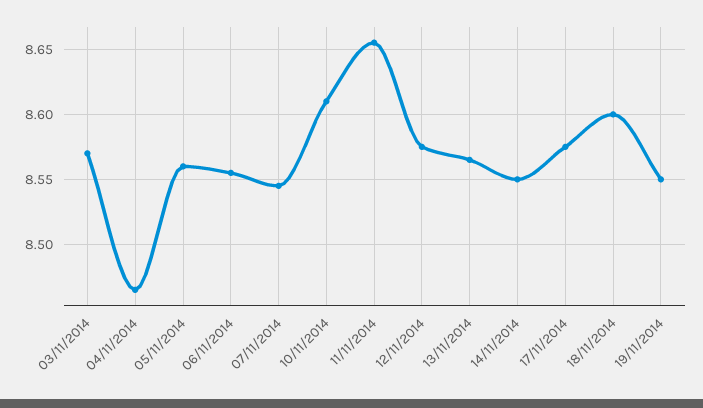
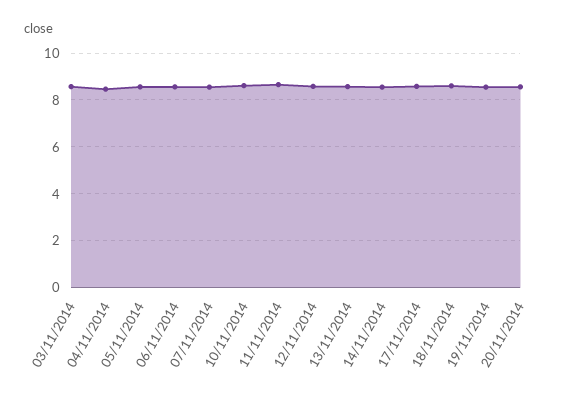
20/11/2014: none -> 8.5

